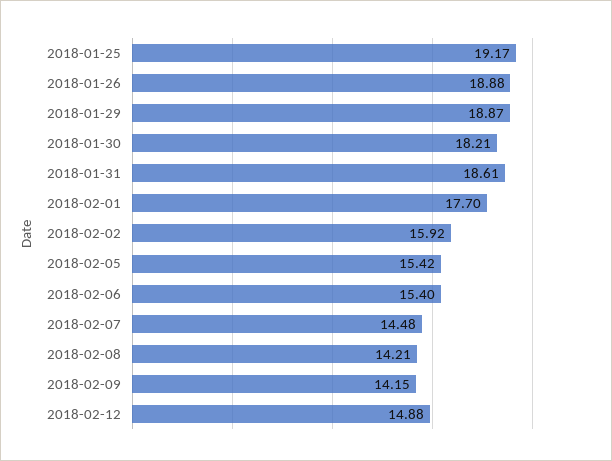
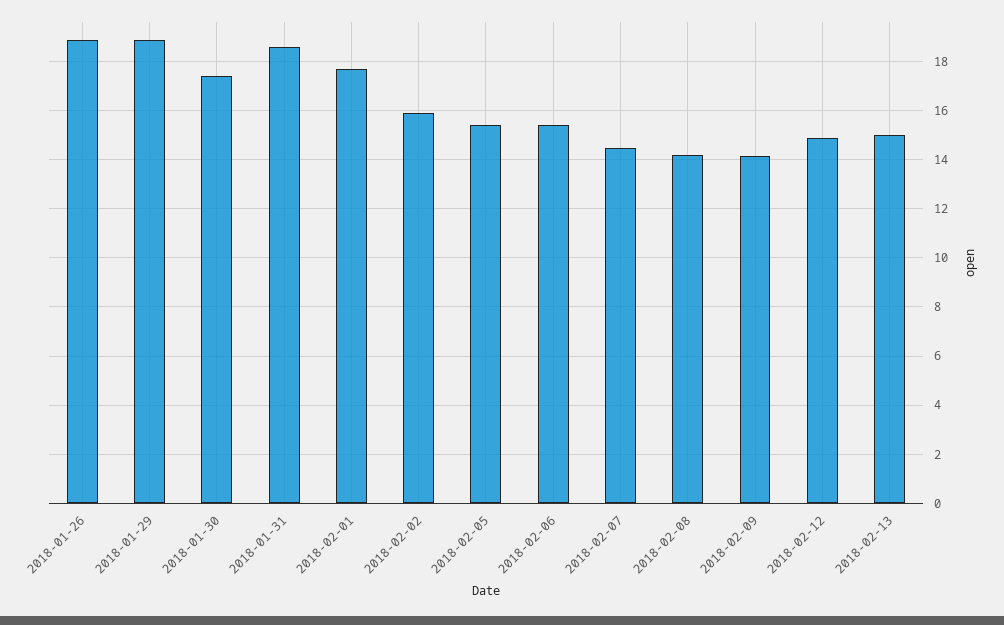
2018-01-25: 19.17 -> none
2018-01-30: 18.21 -> 17.5
2018-02-13: none -> 15

